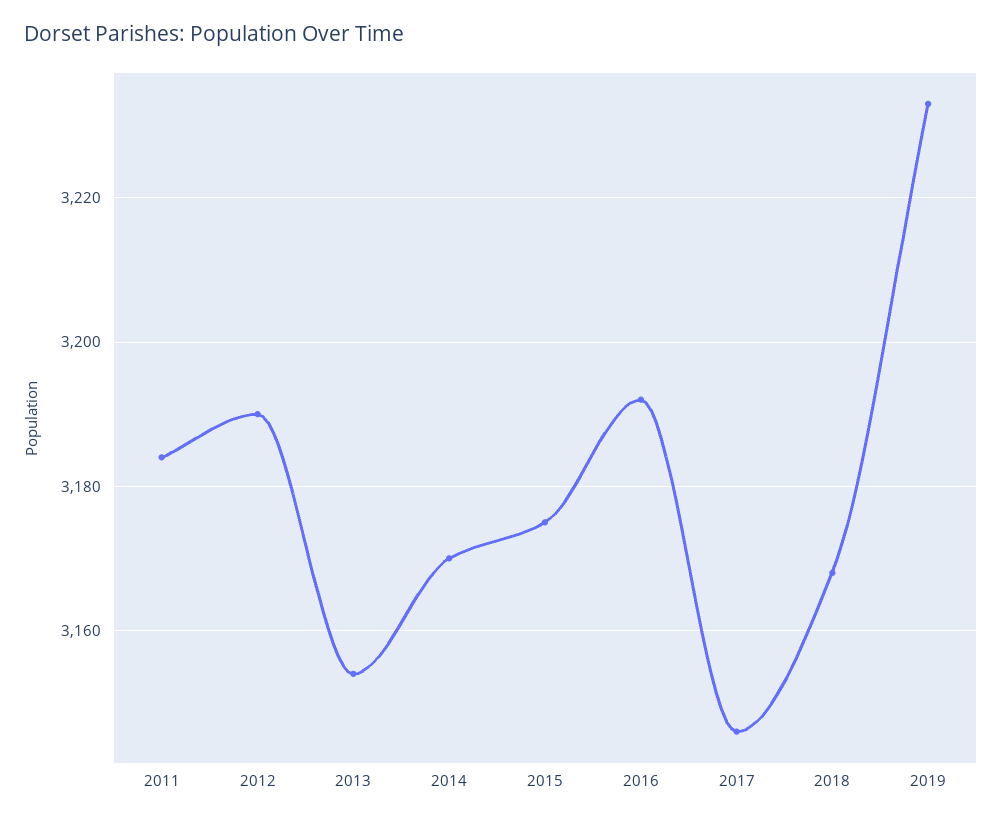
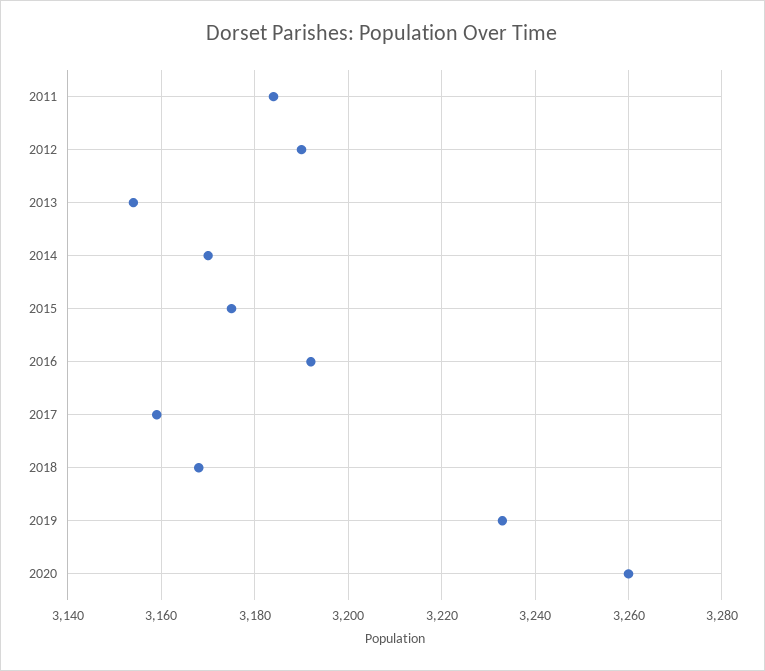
2017: 3145 -> 3160
2020: none -> 3260

